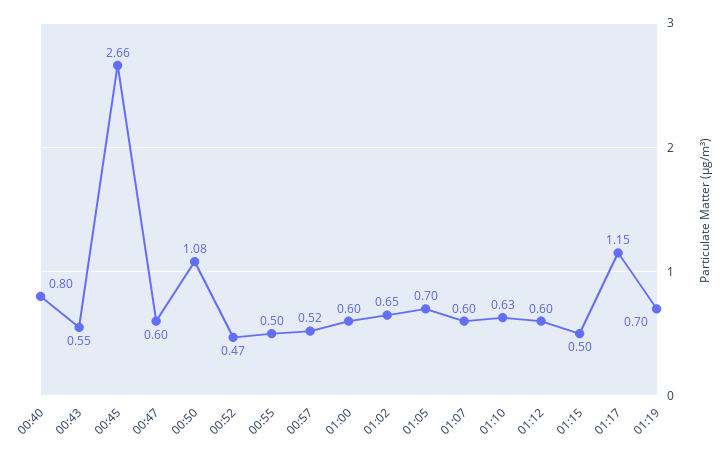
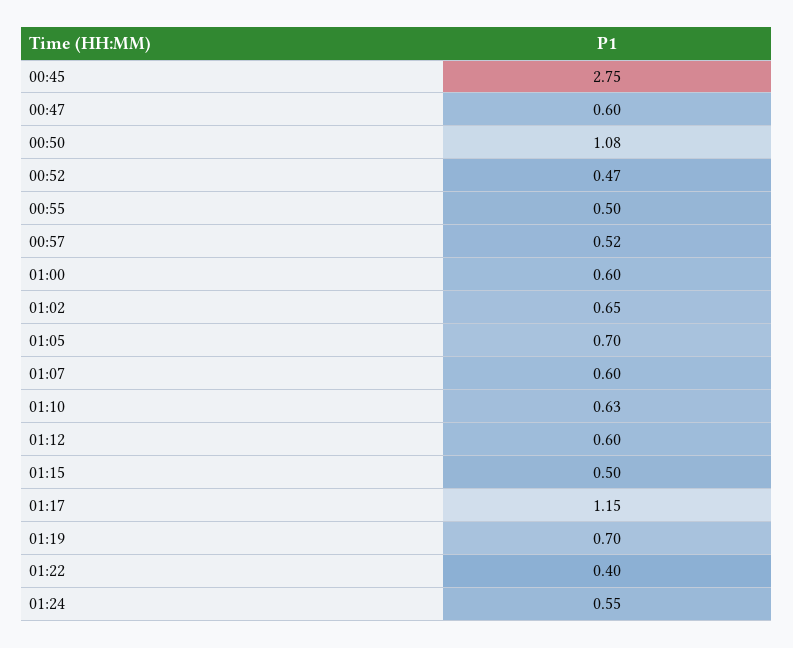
00:40: 0.8 -> none
00:43: 0.55 -> none
00:45: 2.66 -> 2.75
01:22: none -> 0.4
01:24: none -> 0.55

